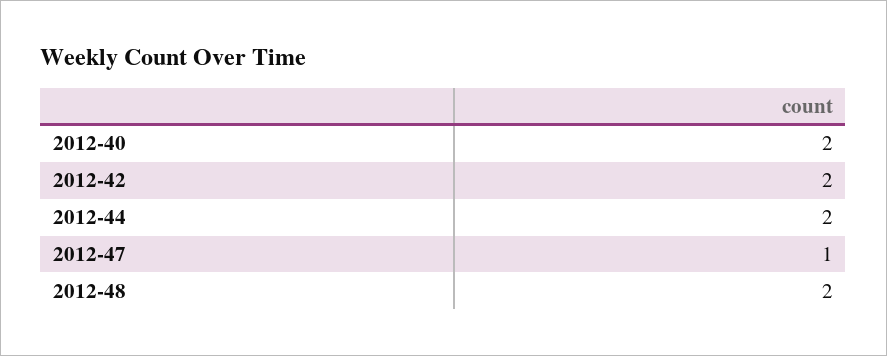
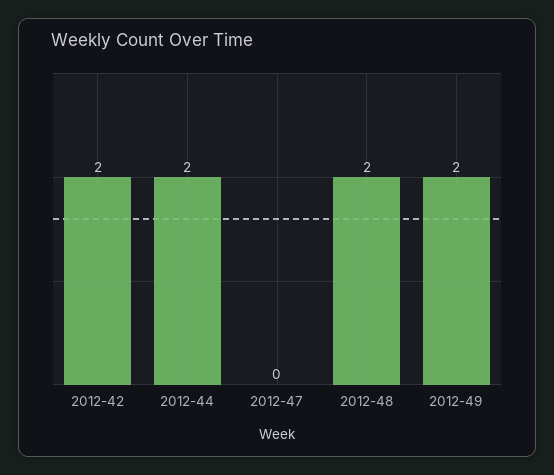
2012-40: 2 -> none
2012-47: 1 -> 0
2012-49: none -> 2

